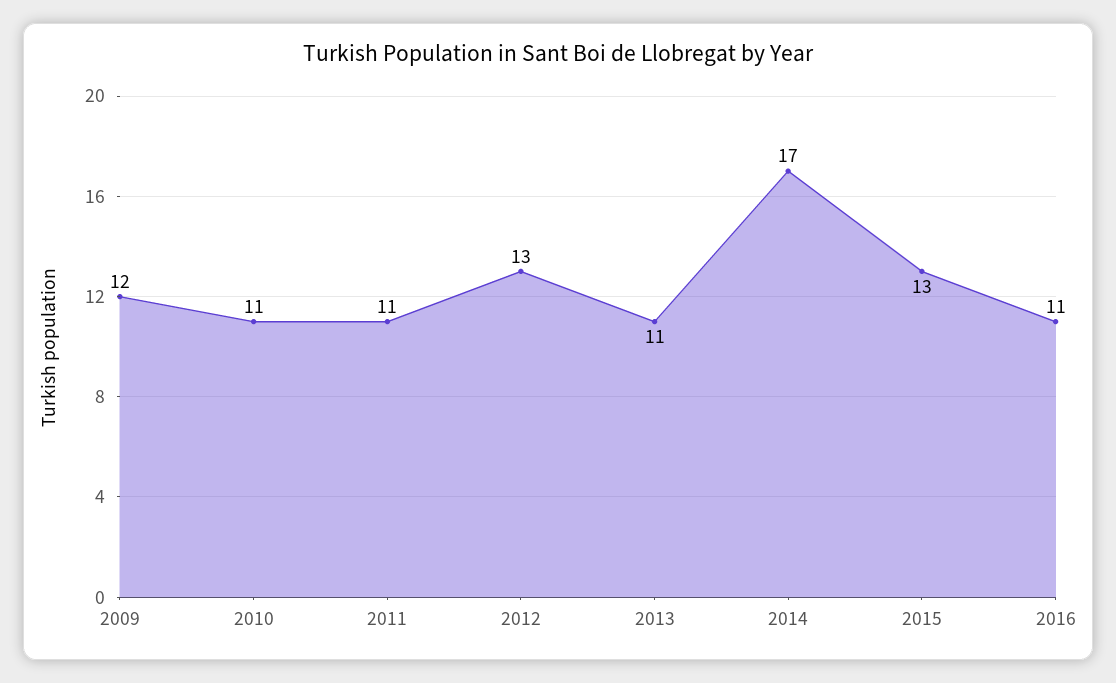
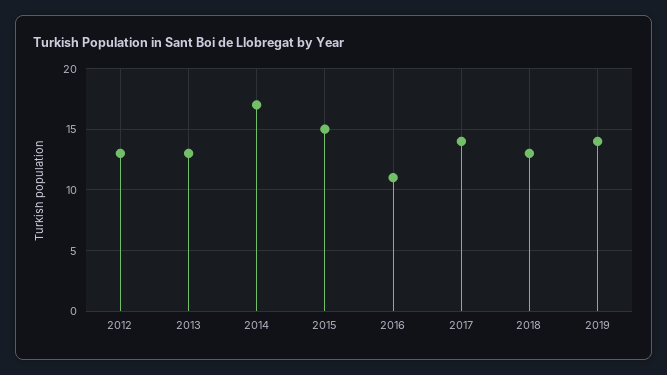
2009: 12 -> none
2010: 11 -> none
2011: 11 -> none
2013: 11 -> 13
2015: 13 -> 15
2017: none -> 14
2018: none -> 13
2019: none -> 14

